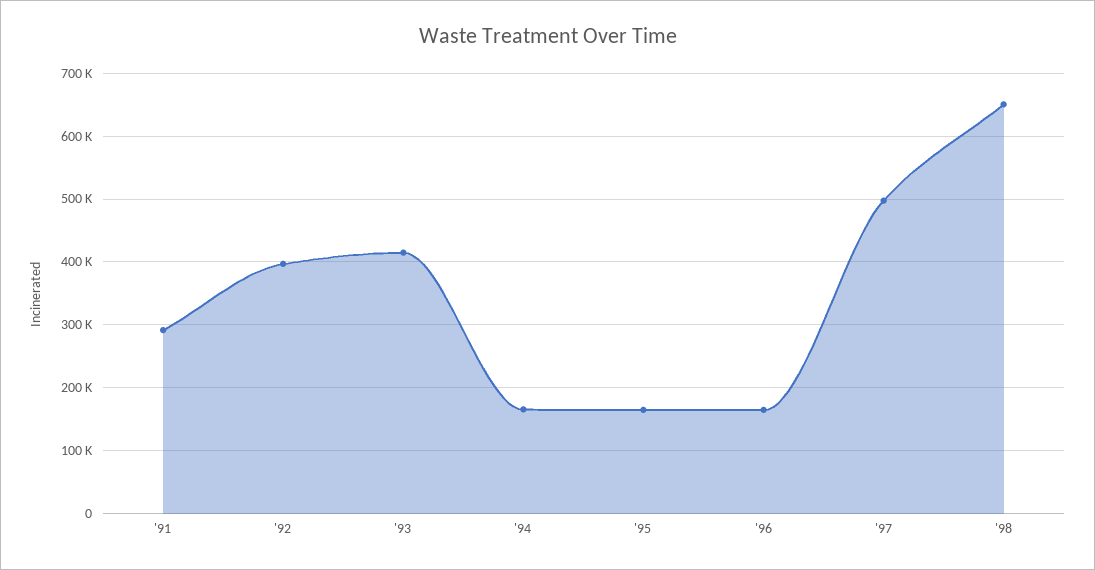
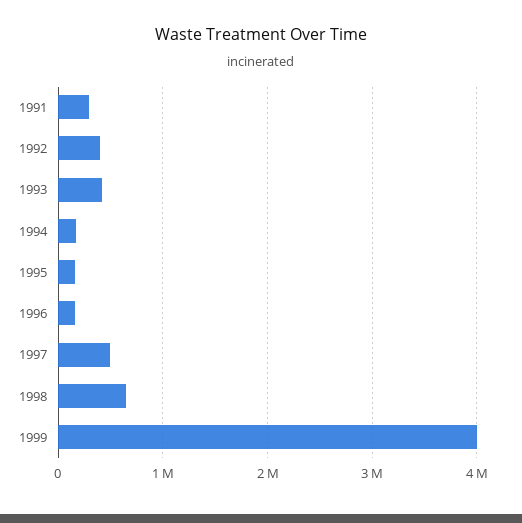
1999: none -> 4000000

